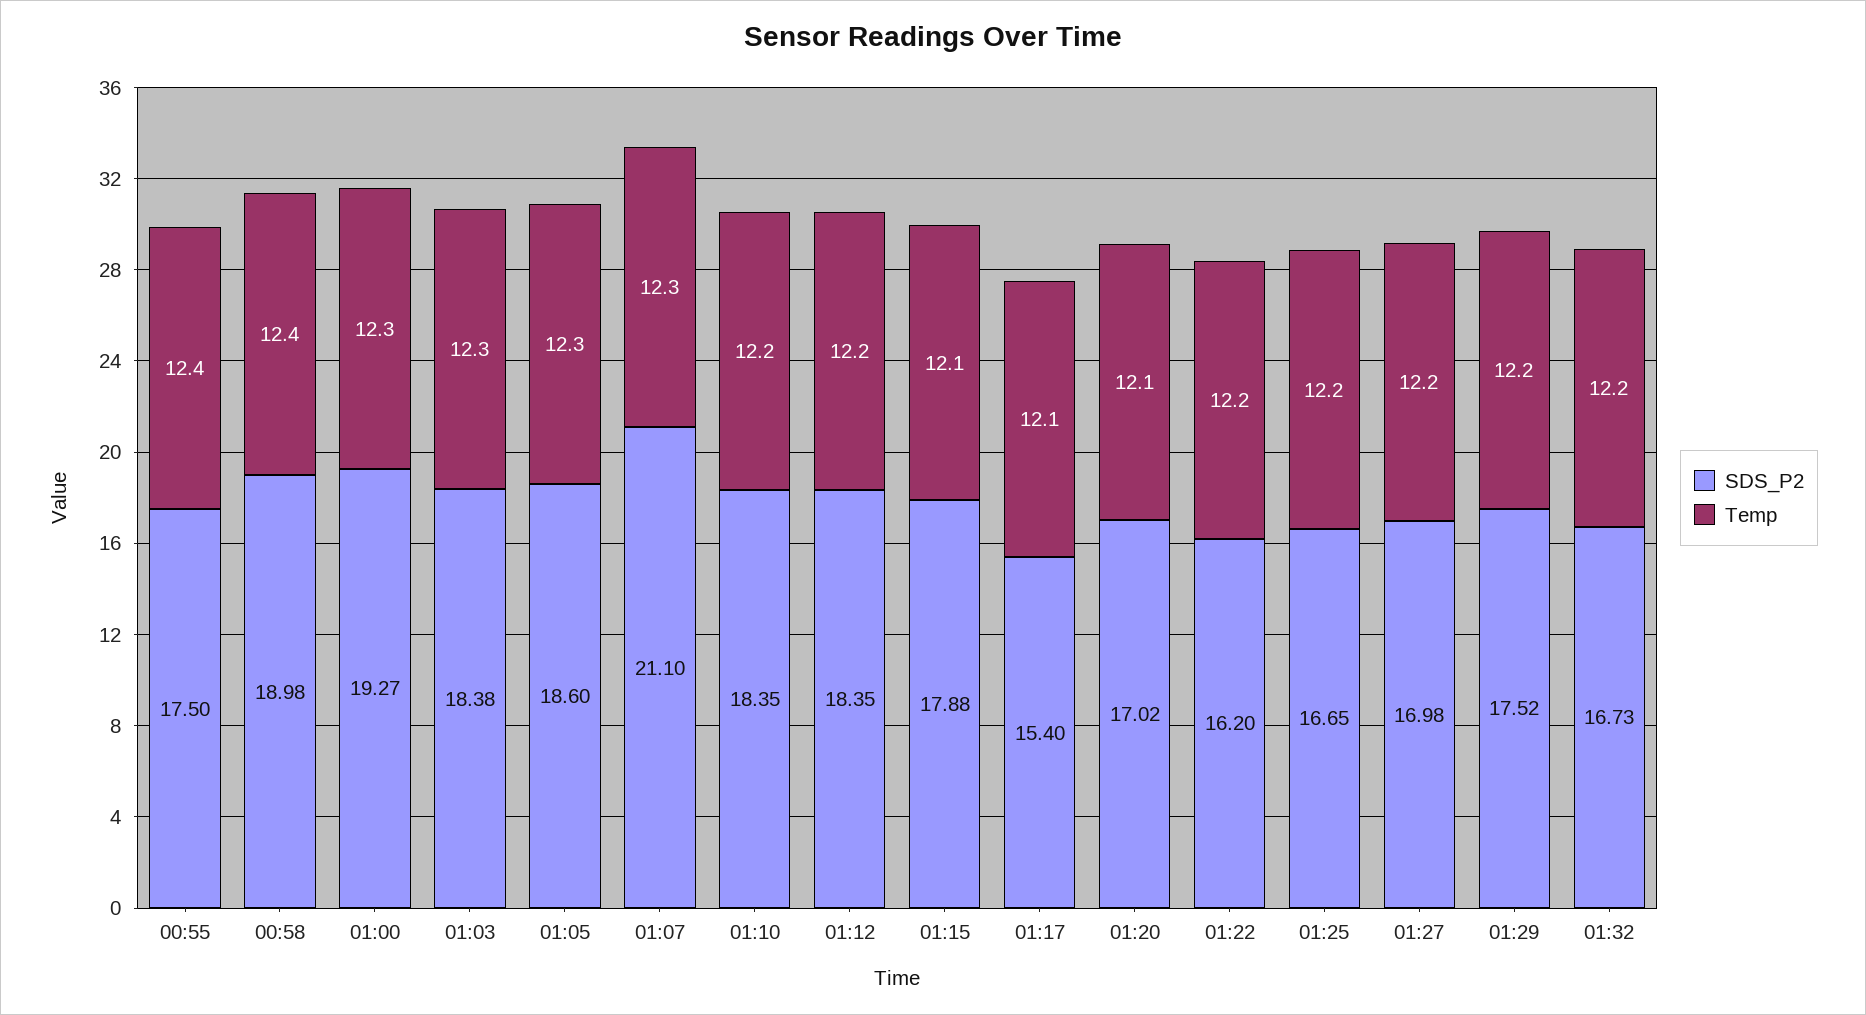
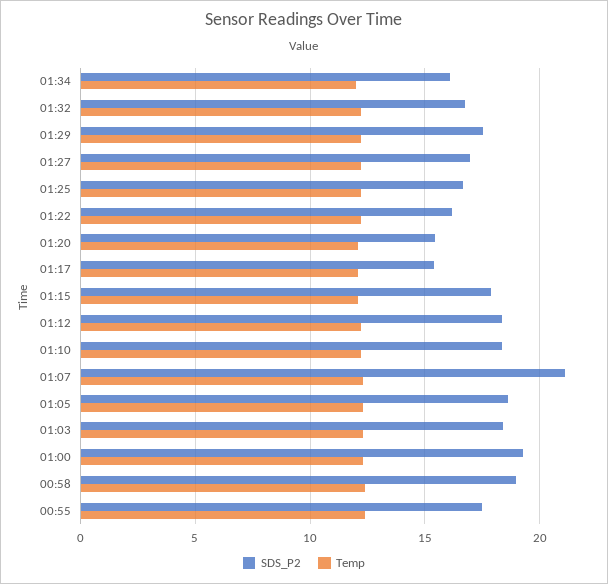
SDS_P2, 01:20: 17.02 -> 15.5
SDS_P2, 01:34: none -> 16
Temp, 01:34: none -> 12

